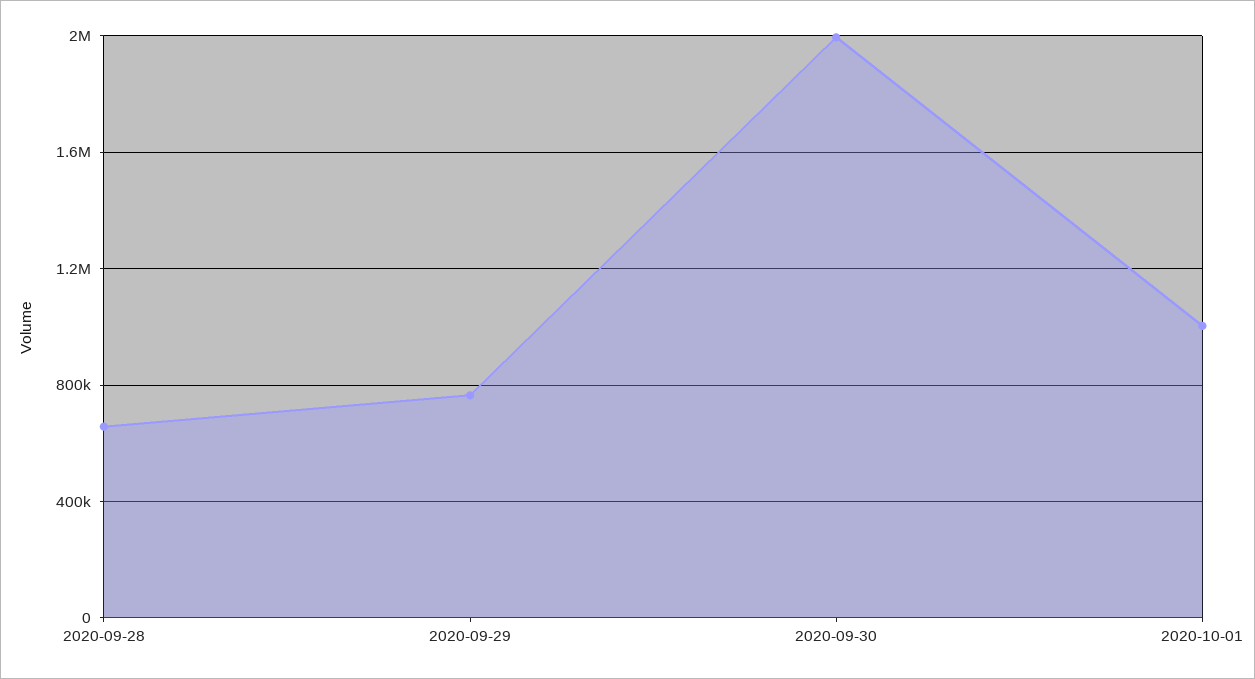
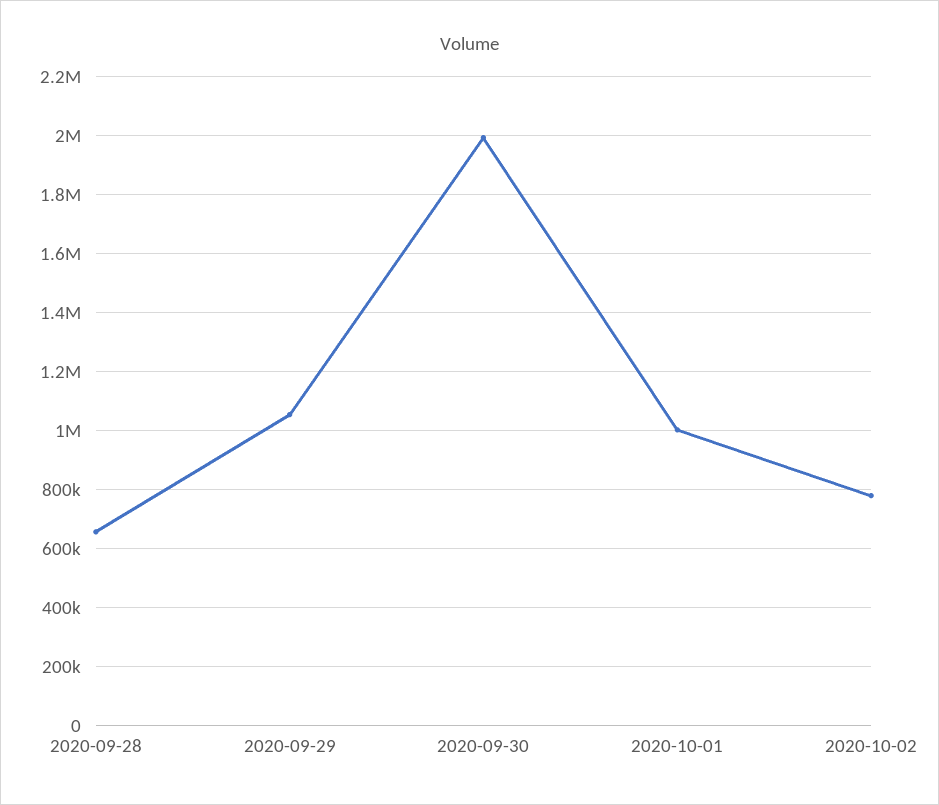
2020-09-29: 750000 -> 1050000
2020-10-02: none -> 775000

